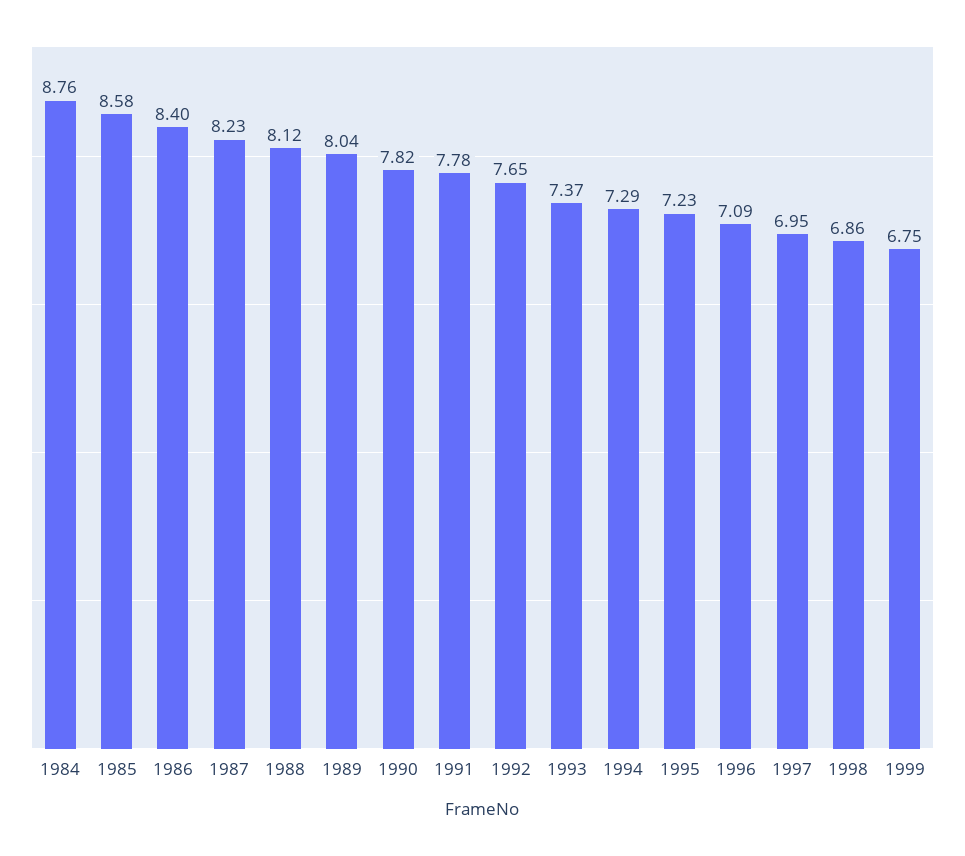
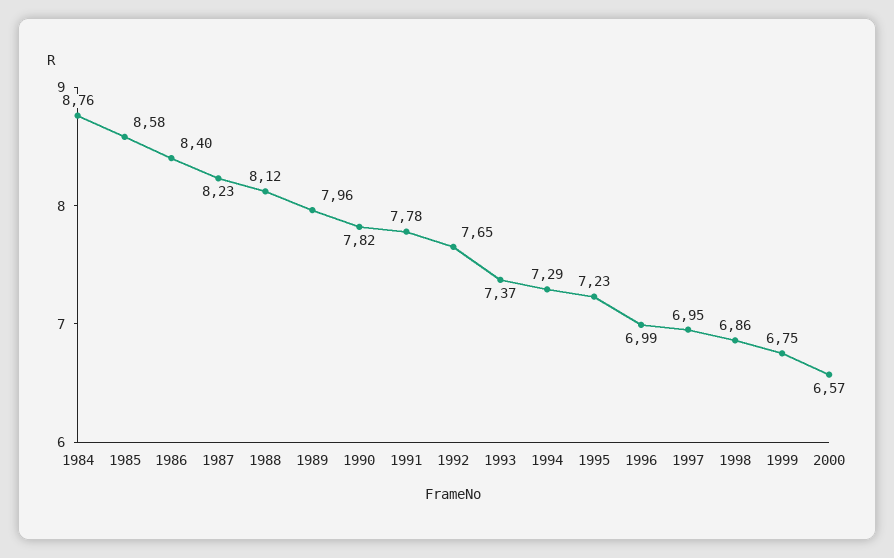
1989: 8.04 -> 7.96
1996: 7.09 -> 6.99
2000: none -> 6.57

